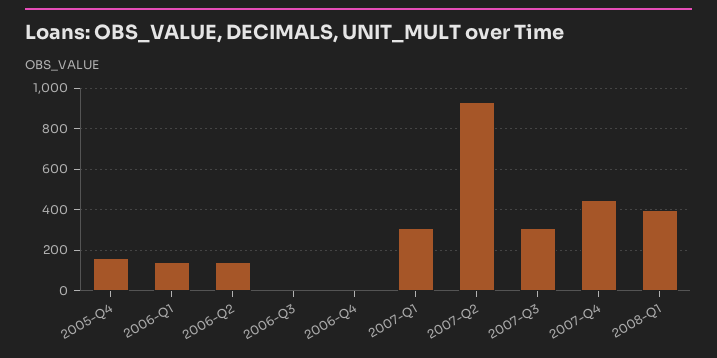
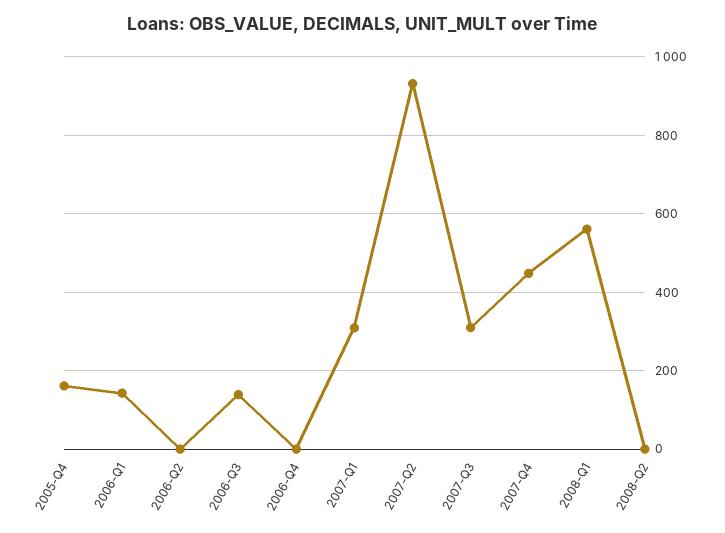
2006-Q2: 150 -> 0
2006-Q3: 0 -> 140
2008-Q1: 400 -> 560
2008-Q2: none -> 0

